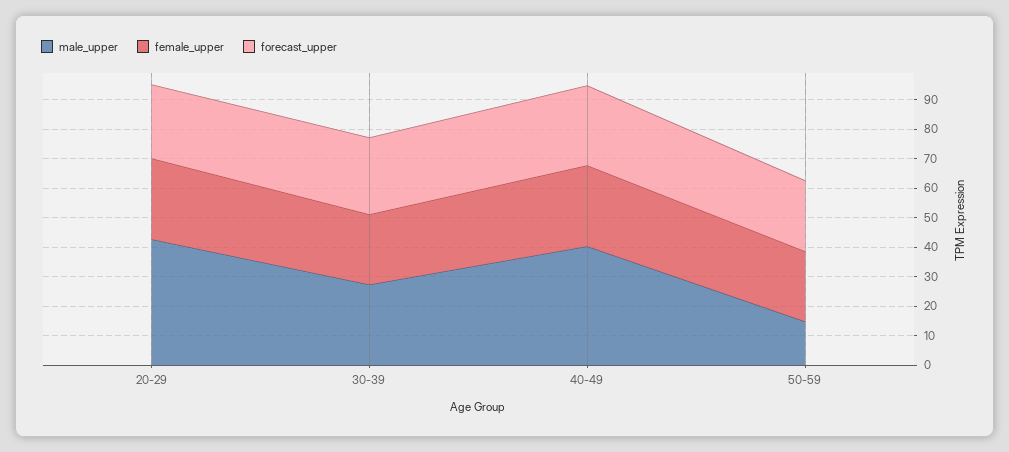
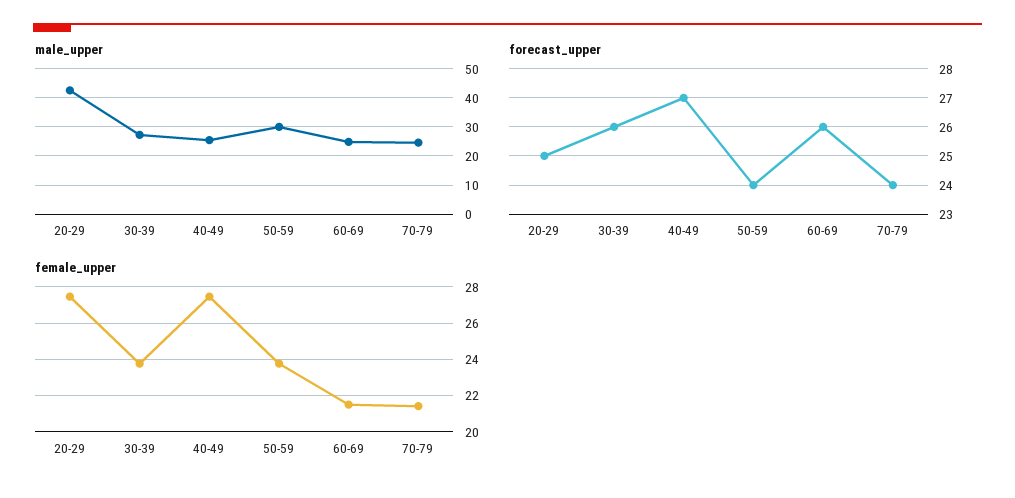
male_upper, 40-49: 40 -> 25
male_upper, 50-59: 15 -> 30
male_upper, 60-69: none -> 25
male_upper, 70-79: none -> 25
forecast_upper, 60-69: none -> 26
forecast_upper, 70-79: none -> 24
female_upper, 60-69: none -> 21.5
female_upper, 70-79: none -> 21.5

